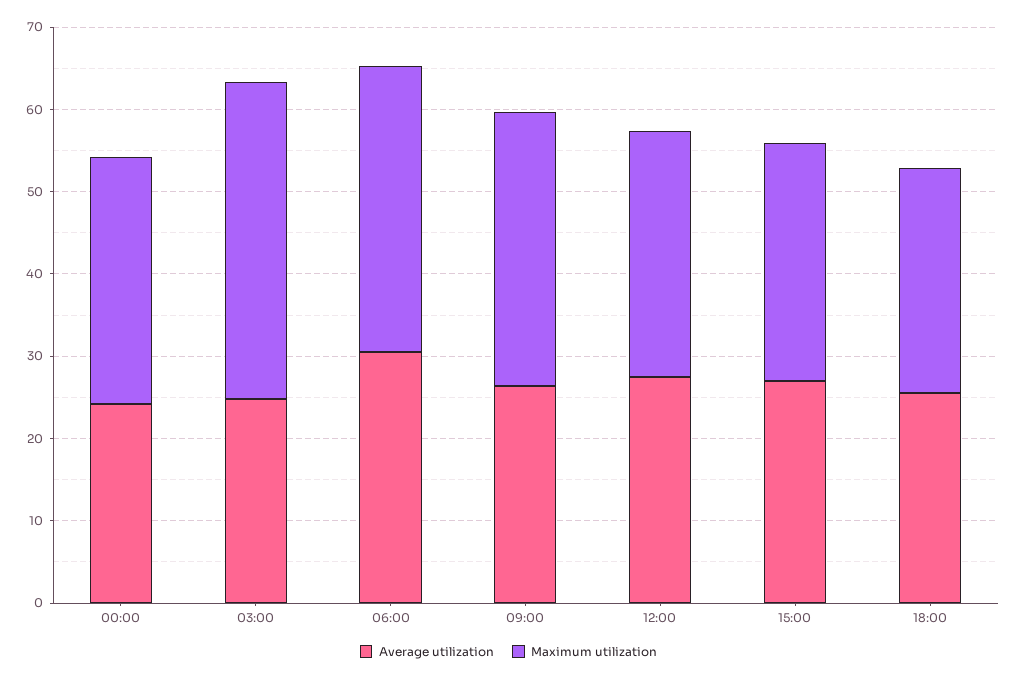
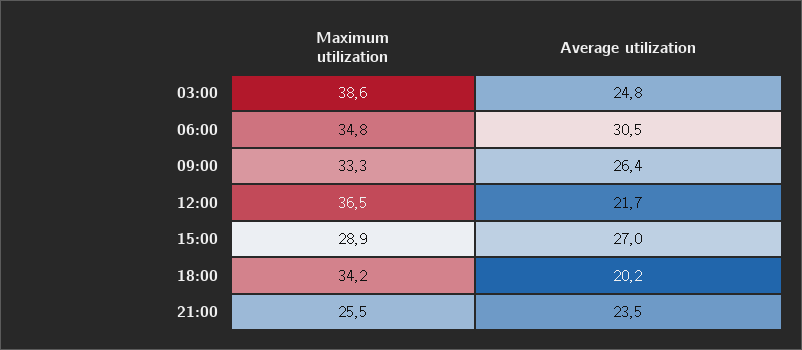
Average utilization, 00:00: 24 -> none
Maximum utilization, 00:00: 30 -> none
Average utilization, 12:00: 28 -> 21.7
Maximum utilization, 12:00: 30 -> 36.5
Average utilization, 18:00: 26 -> 20.2
Maximum utilization, 18:00: 28 -> 34.2
Maximum utilization, 21:00: none -> 25.5
Average utilization, 21:00: none -> 23.5

